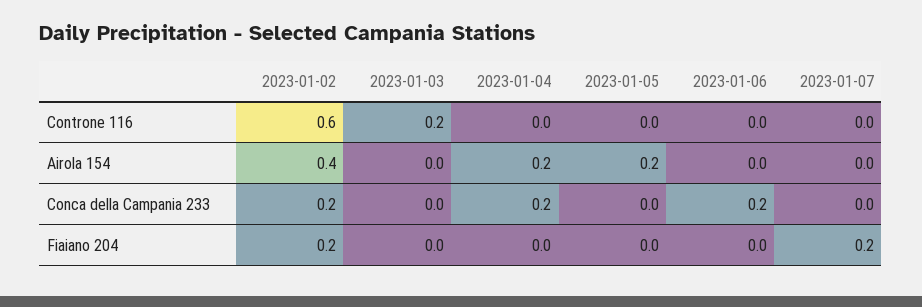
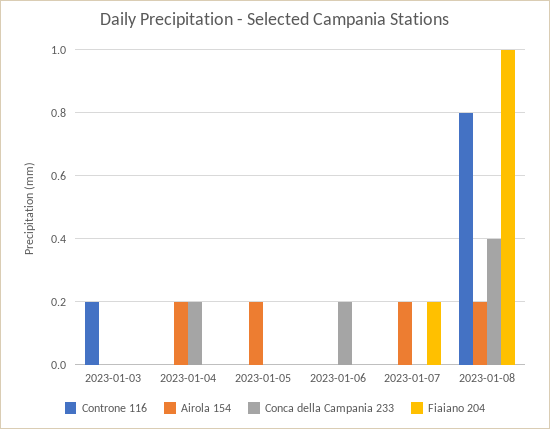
Controne 116, 2023-01-02: 0.6 -> none
Airola 154, 2023-01-02: 0.4 -> none
Airola 154, 2023-01-07: 0 -> 0.2
Conca della Campania 233, 2023-01-02: 0.2 -> none
Fiaiano 204, 2023-01-02: 0.2 -> none
Controne 116, 2023-01-08: none -> 0.8
Airola 154, 2023-01-08: none -> 0.2
Conca della Campania 233, 2023-01-08: none -> 0.4
Fiaiano 204, 2023-01-08: none -> 1

